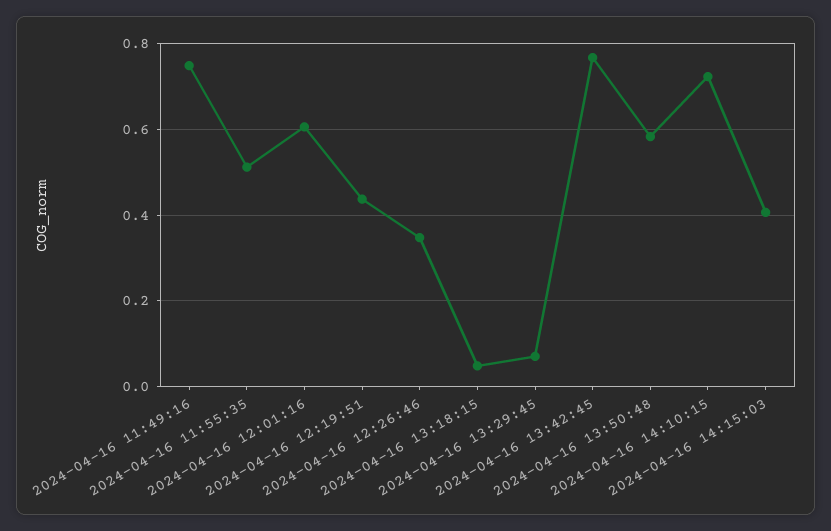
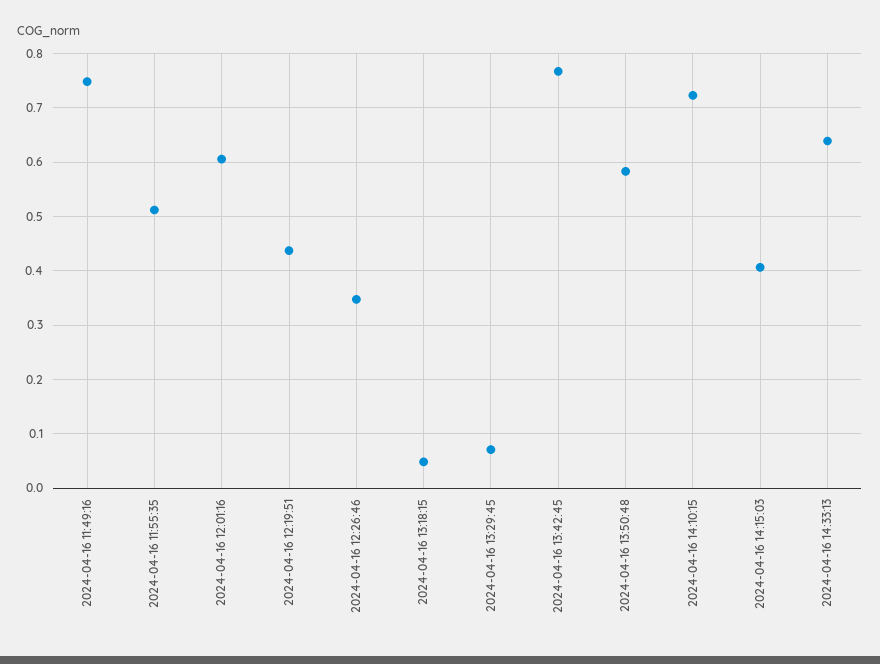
2024-04-16 14:33:13: none -> 0.64

